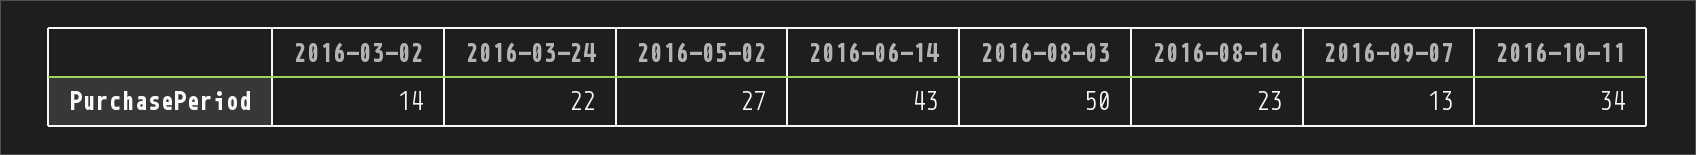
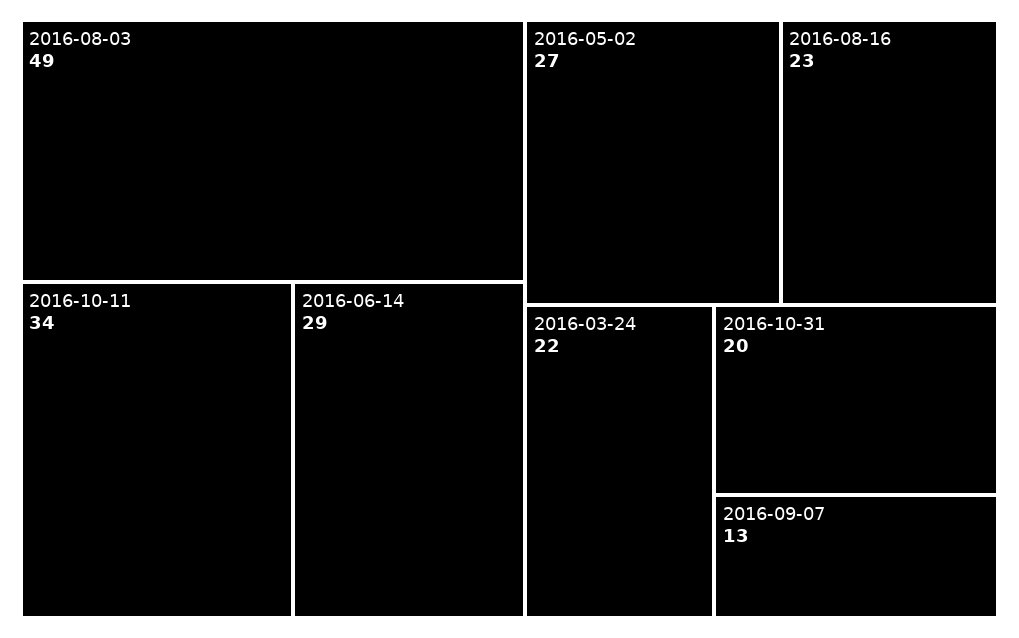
2016-03-02: 14 -> none
2016-06-14: 43 -> 29
2016-08-03: 50 -> 49
2016-10-31: none -> 20

